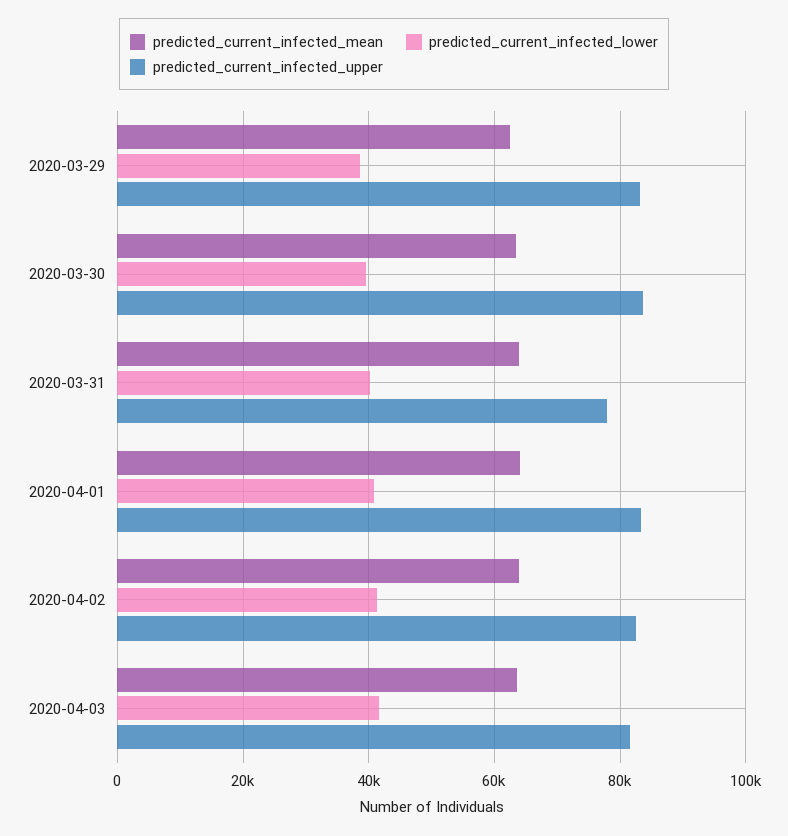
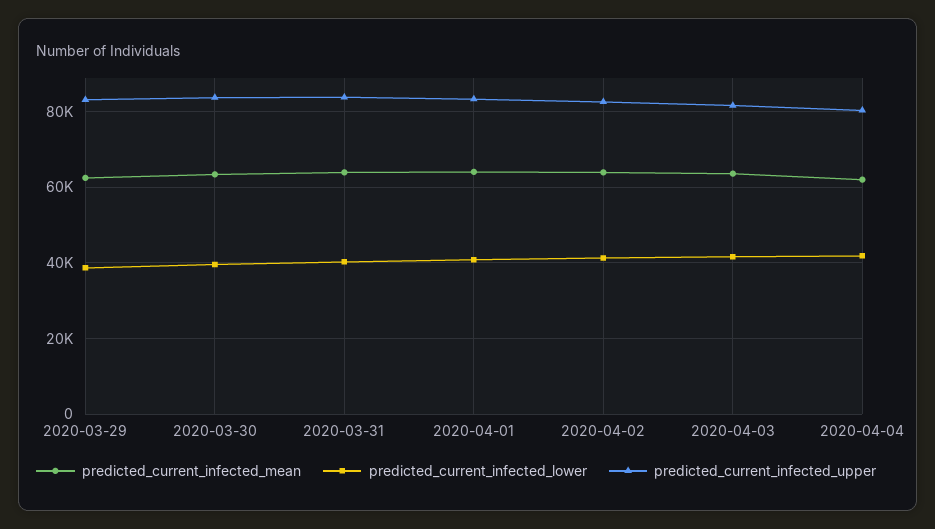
predicted_current_infected_upper, 2020-03-31: 78000 -> 84000
predicted_current_infected_mean, 2020-04-04: none -> 62000
predicted_current_infected_lower, 2020-04-04: none -> 42000
predicted_current_infected_upper, 2020-04-04: none -> 80000

